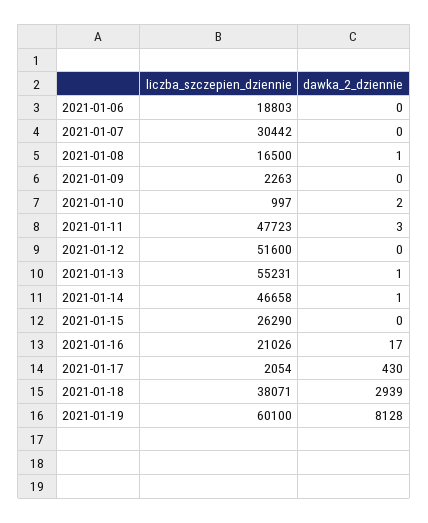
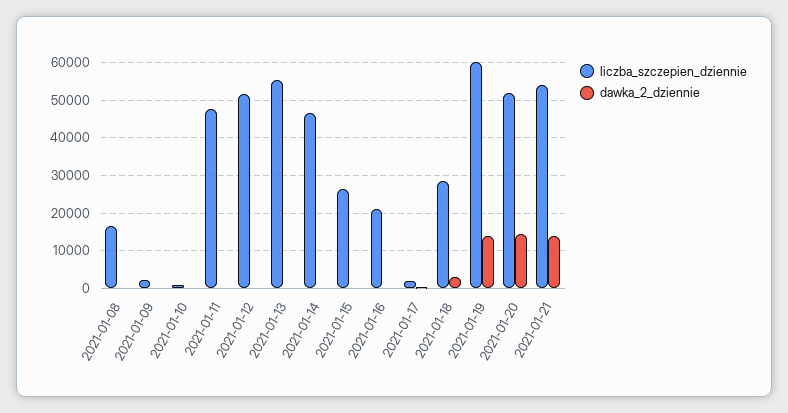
liczba_szczepien_dziennie, 2021-01-06: 18803 -> none
dawka_2_dziennie, 2021-01-06: 0 -> none
liczba_szczepien_dziennie, 2021-01-07: 30442 -> none
dawka_2_dziennie, 2021-01-07: 0 -> none
liczba_szczepien_dziennie, 2021-01-18: 38071 -> 28000
dawka_2_dziennie, 2021-01-19: 8128 -> 14000
liczba_szczepien_dziennie, 2021-01-20: none -> 52000
dawka_2_dziennie, 2021-01-20: none -> 14000
liczba_szczepien_dziennie, 2021-01-21: none -> 54000
dawka_2_dziennie, 2021-01-21: none -> 14000

